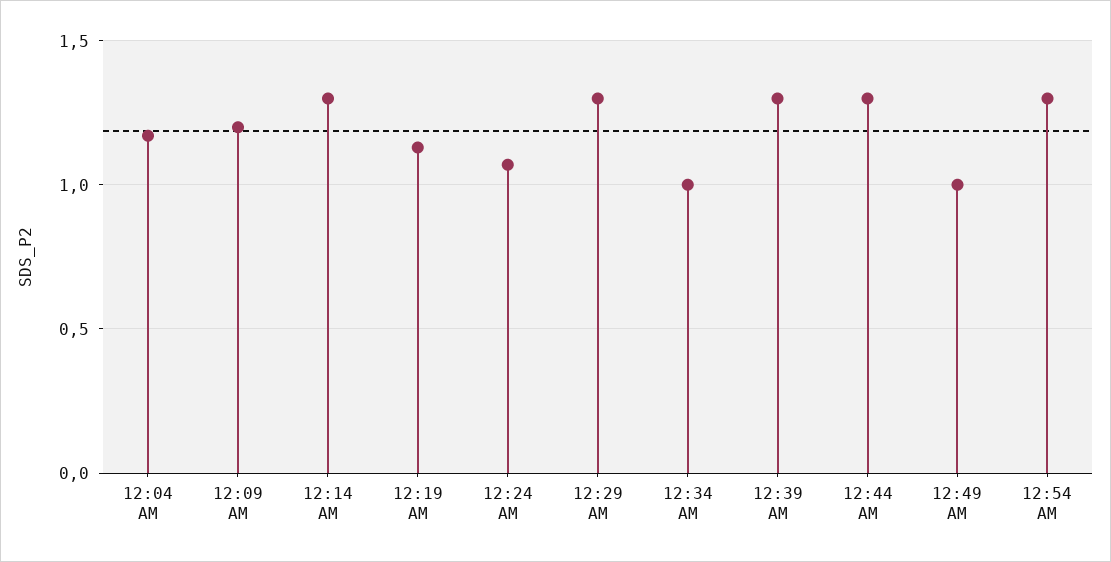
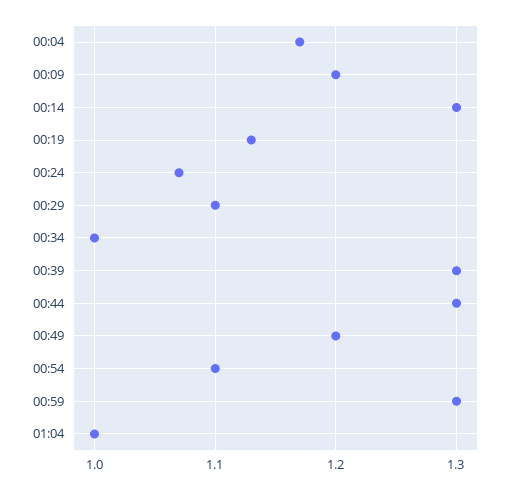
12:29 AM: 1.3 -> 1.1
12:49 AM: 1 -> 1.2
12:54 AM: 1.3 -> 1.1
00:59: none -> 1.3
01:04: none -> 1

